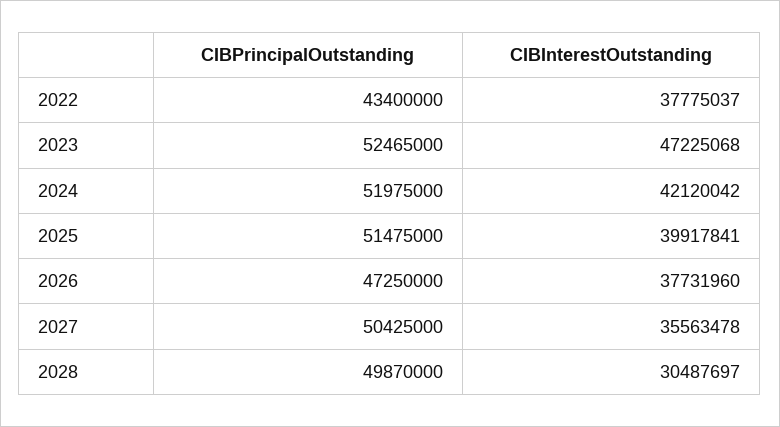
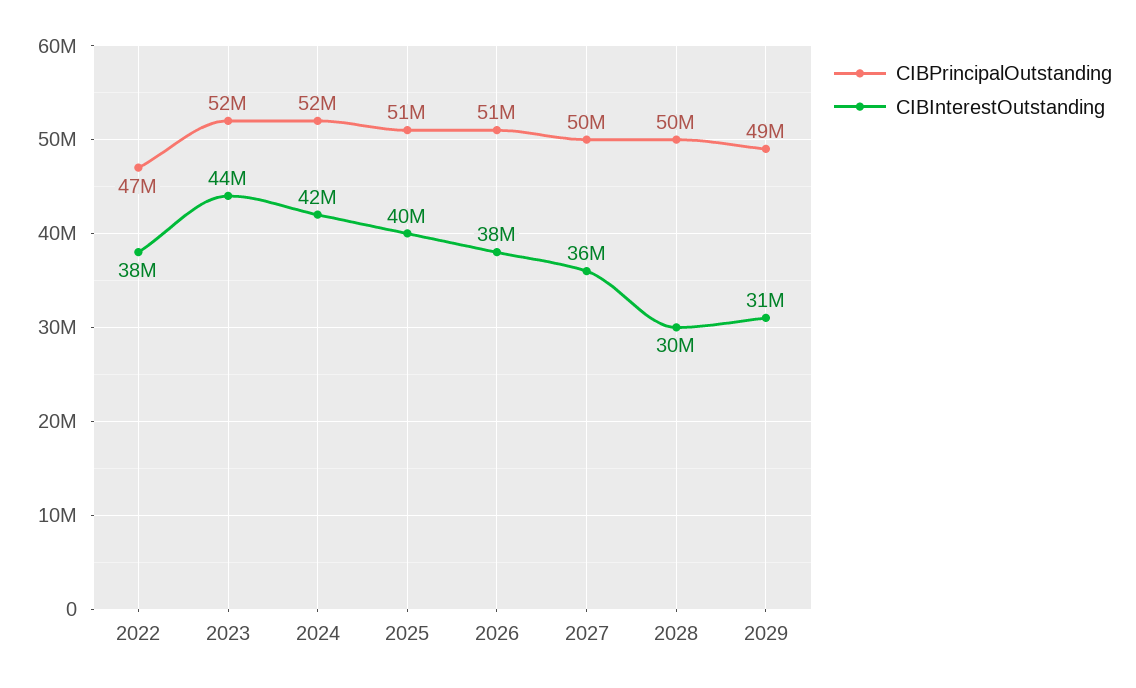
CIBPrincipalOutstanding, 2022: 43400000 -> 47000000
CIBInterestOutstanding, 2023: 47225068 -> 44000000
CIBPrincipalOutstanding, 2026: 47250000 -> 51000000
CIBPrincipalOutstanding, 2029: none -> 49000000
CIBInterestOutstanding, 2029: none -> 31000000

